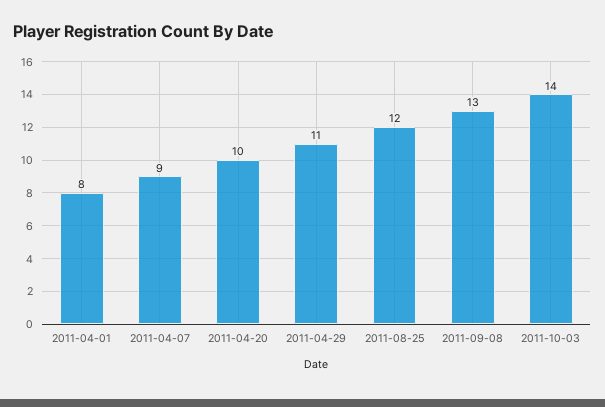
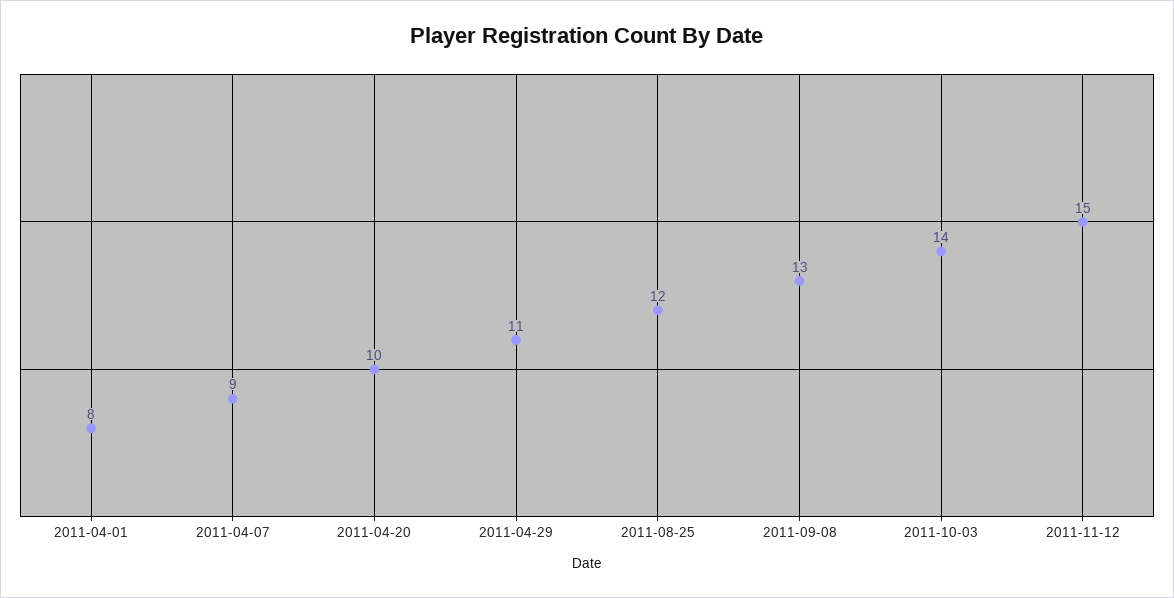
2011-11-12: none -> 15

